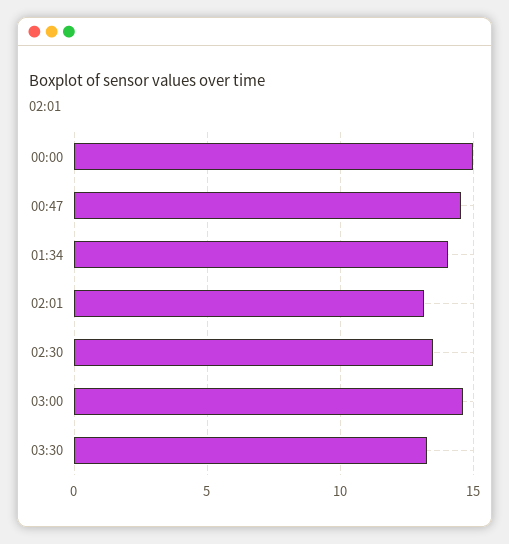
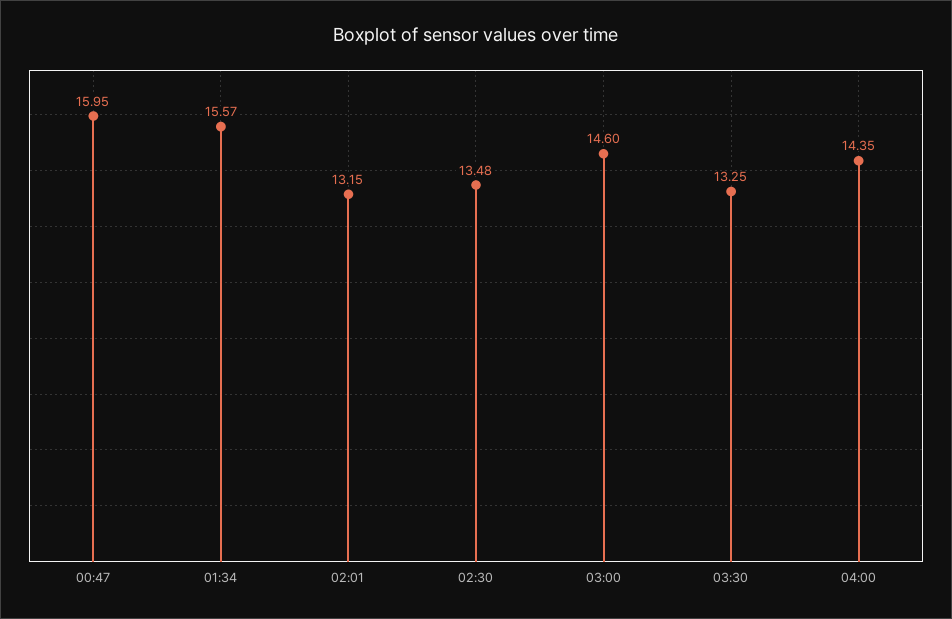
00:00: 15 -> none
00:47: 14.5 -> 15.95
01:34: 14 -> 15.57
04:00: none -> 14.35

